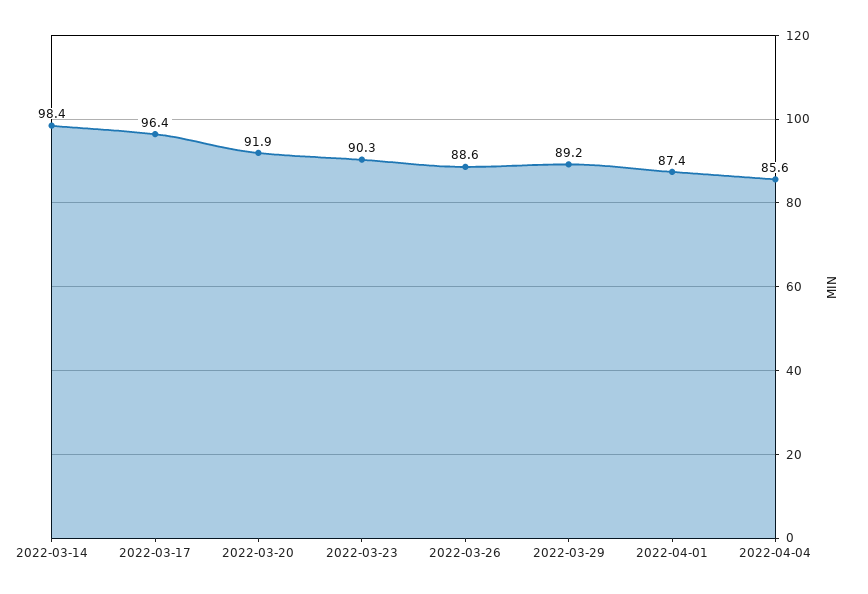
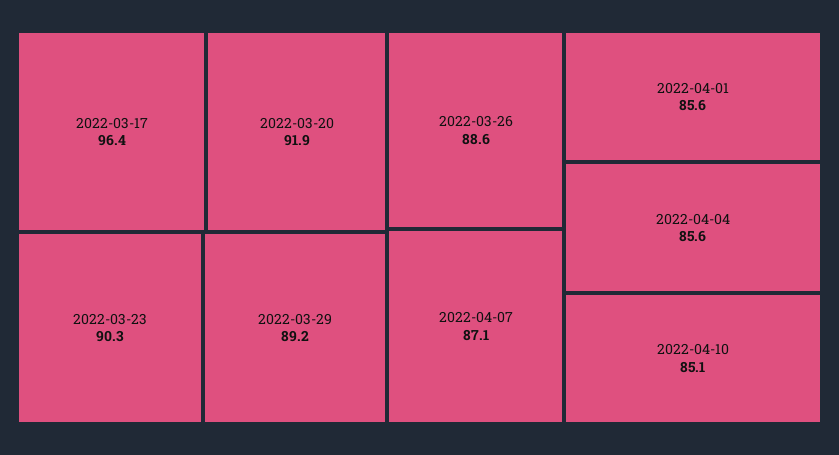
2022-03-14: 98.4 -> none
2022-04-01: 87.4 -> 85.6
2022-04-07: none -> 87.1
2022-04-10: none -> 85.1

